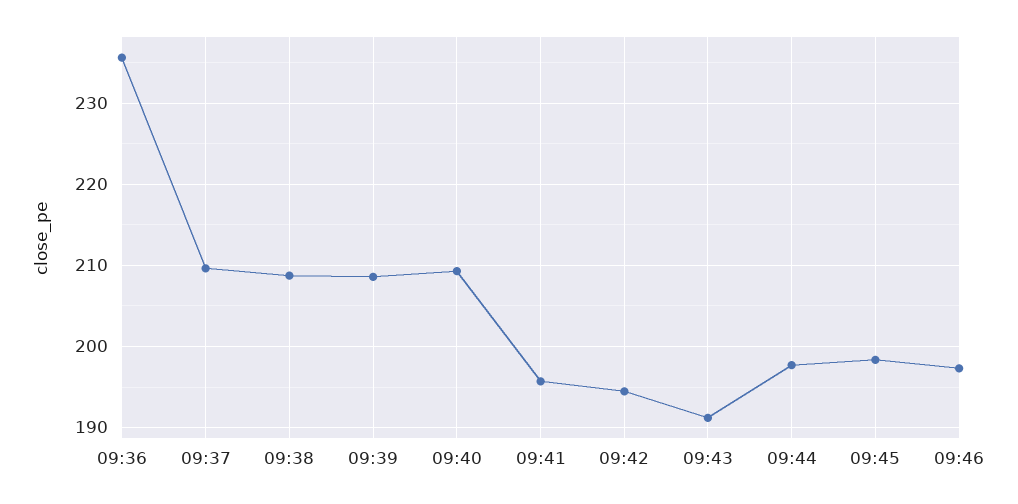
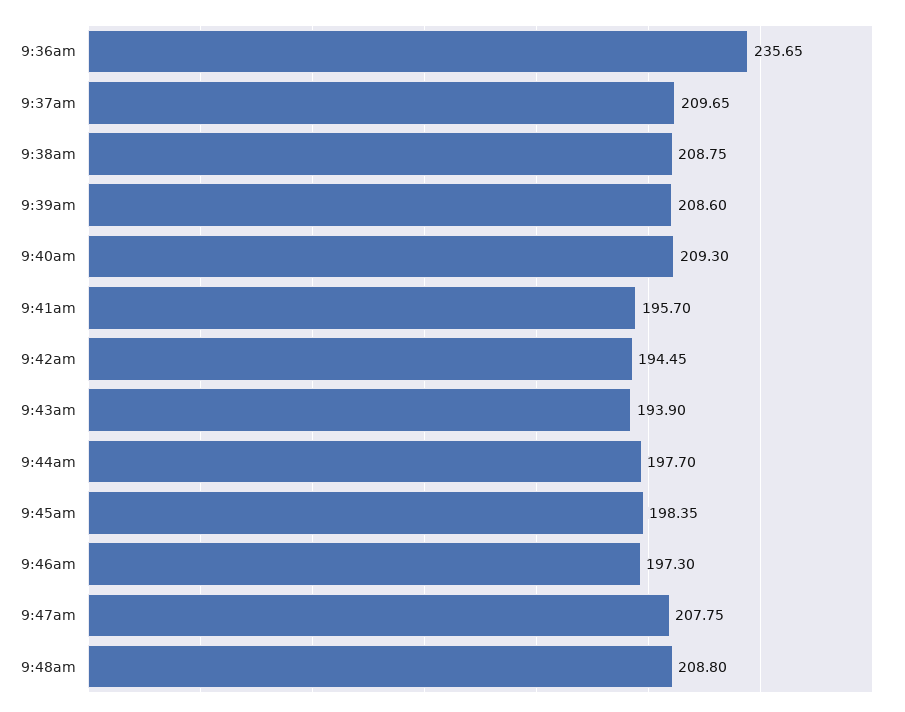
09:43: 191 -> 193.9
9:47am: none -> 207.75
9:48am: none -> 208.8

